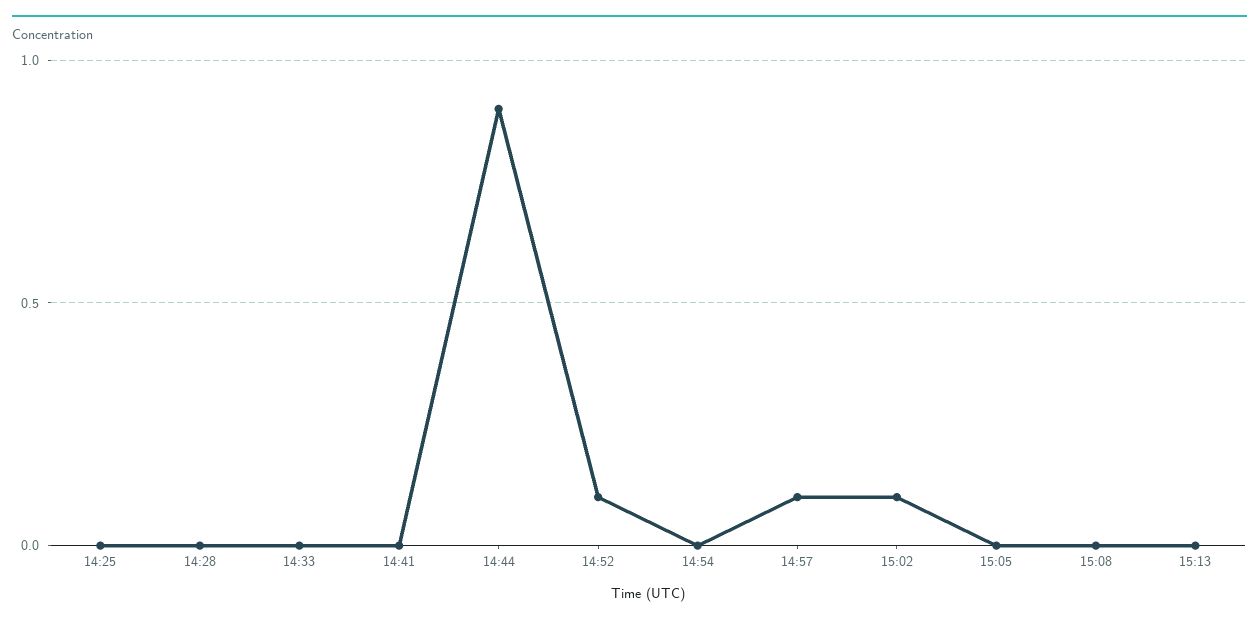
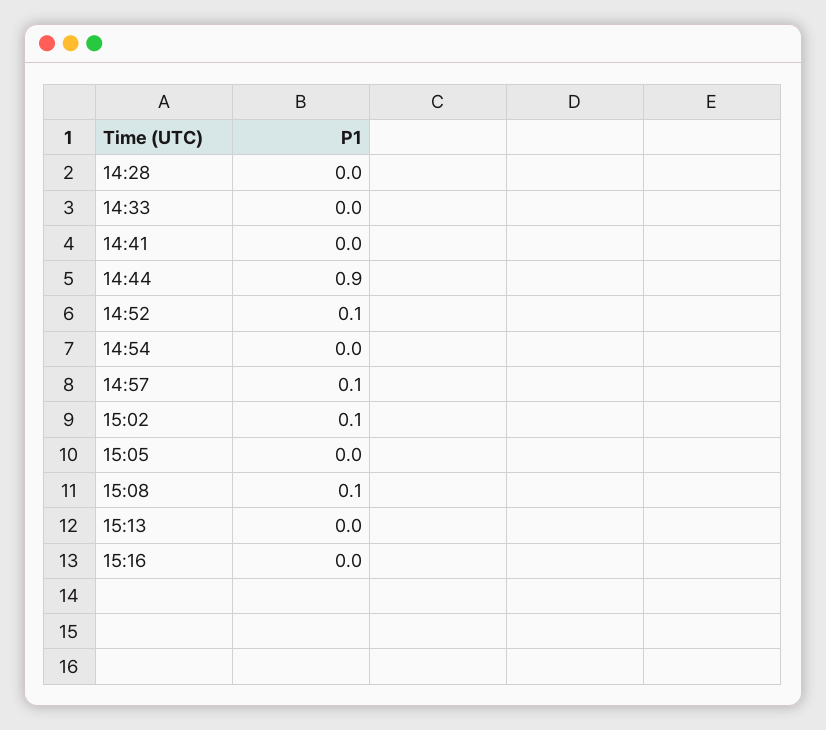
14:25: 0 -> none
15:08: 0 -> 0.1
15:16: none -> 0

